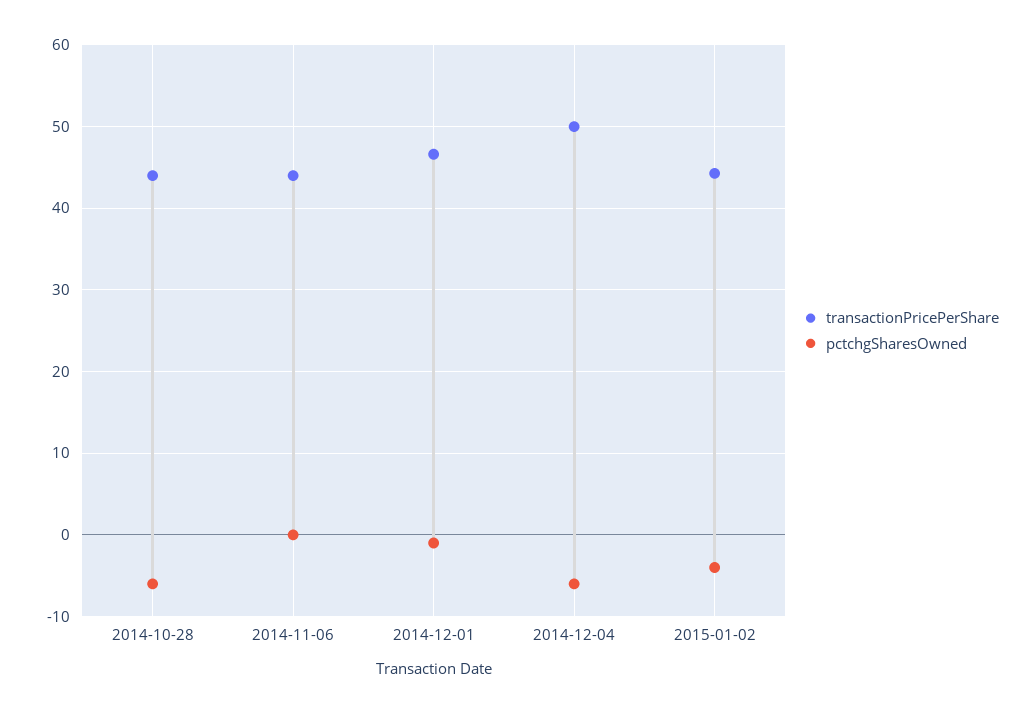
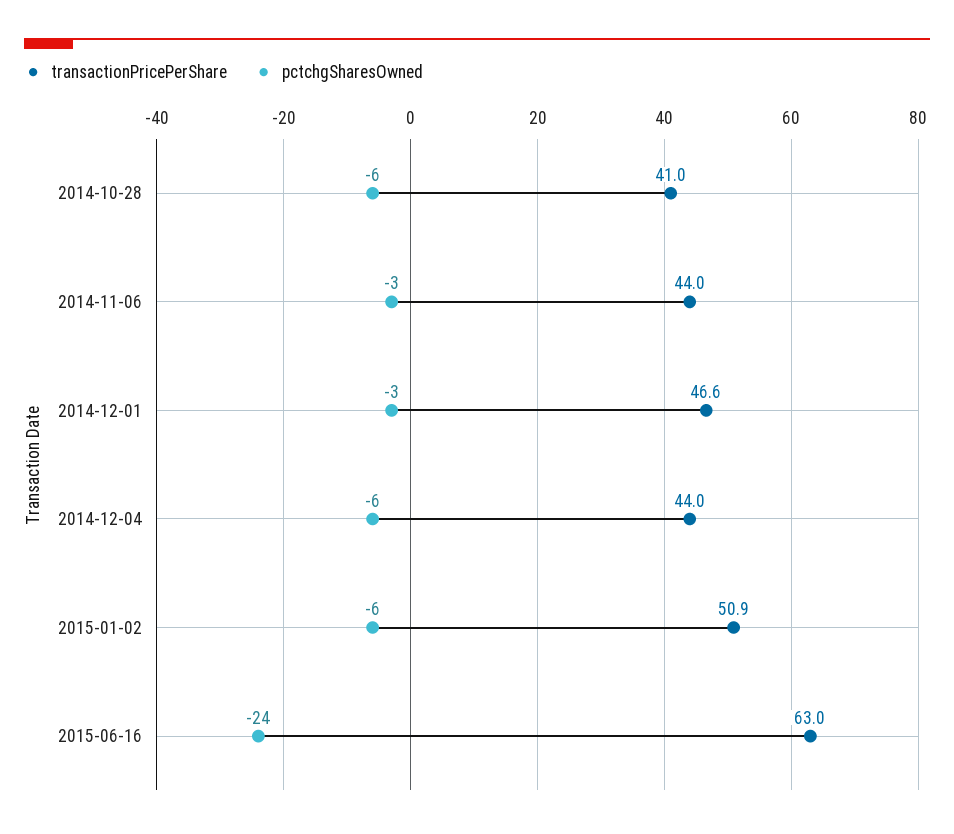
transactionPricePerShare, 2014-10-28: 44 -> 41
pctchgSharesOwned, 2014-11-06: 0 -> -3
pctchgSharesOwned, 2014-12-01: -1 -> -3
transactionPricePerShare, 2014-12-04: 50 -> 44
transactionPricePerShare, 2015-01-02: 44 -> 50.9
pctchgSharesOwned, 2015-01-02: -4 -> -6
transactionPricePerShare, 2015-06-16: none -> 63
pctchgSharesOwned, 2015-06-16: none -> -24

